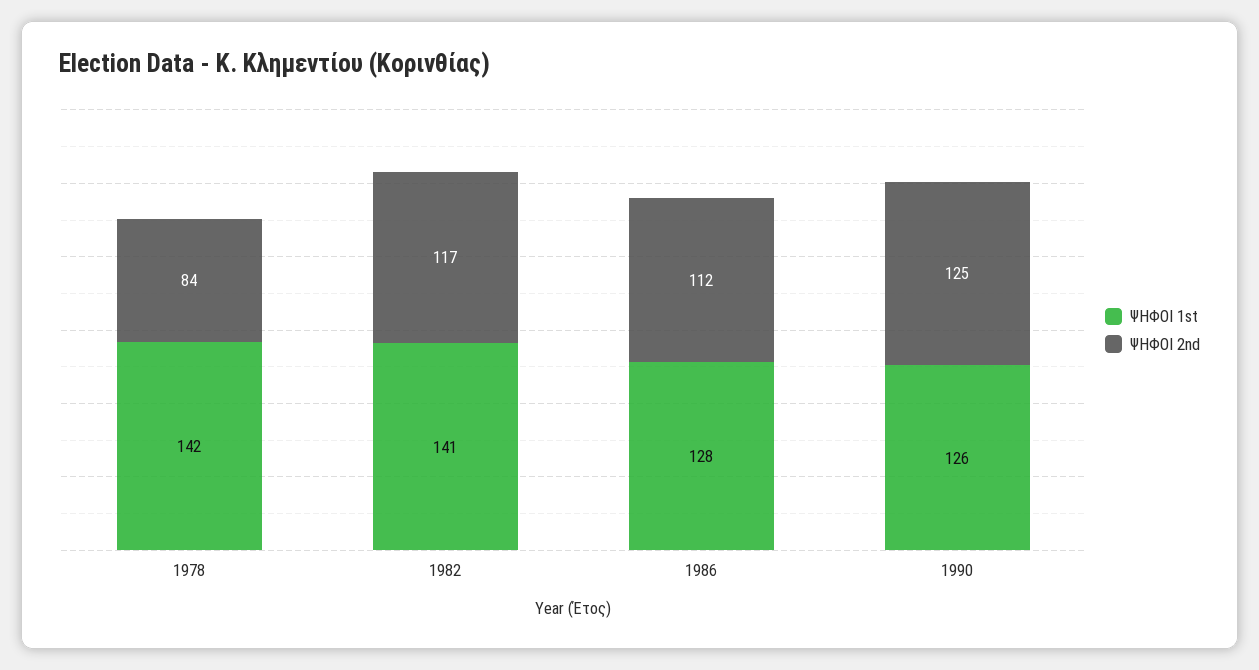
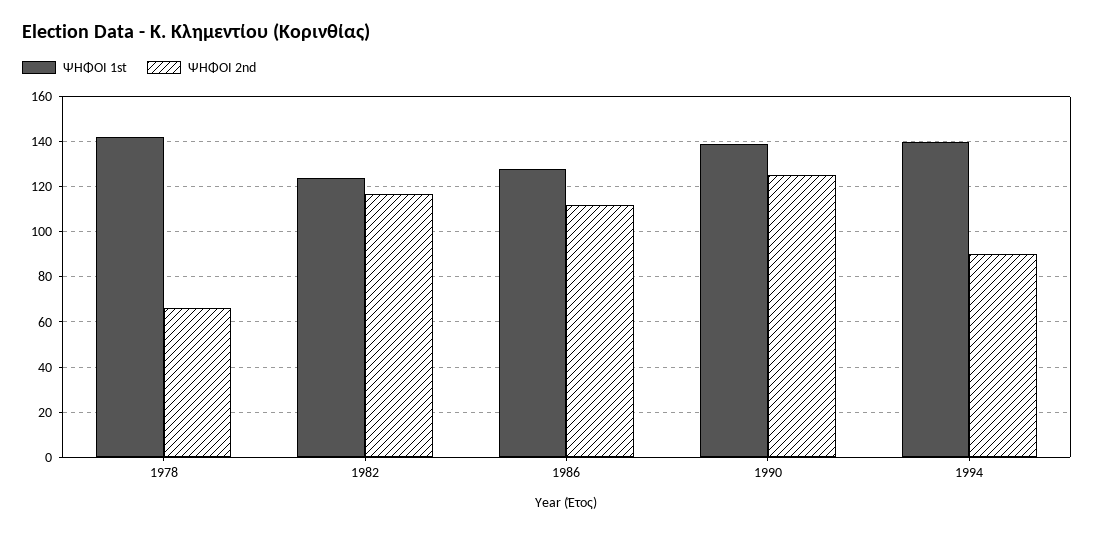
ΨΗΦΟΙ 2nd, 1978: 84 -> 65
ΨΗΦΟΙ 1st, 1982: 141 -> 125
ΨΗΦΟΙ 1st, 1990: 126 -> 140
ΨΗΦΟΙ 1st, 1994: none -> 140
ΨΗΦΟΙ 2nd, 1994: none -> 90

